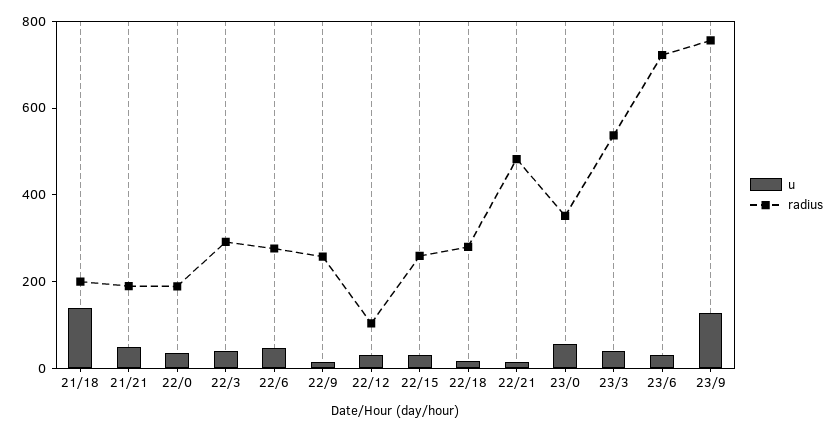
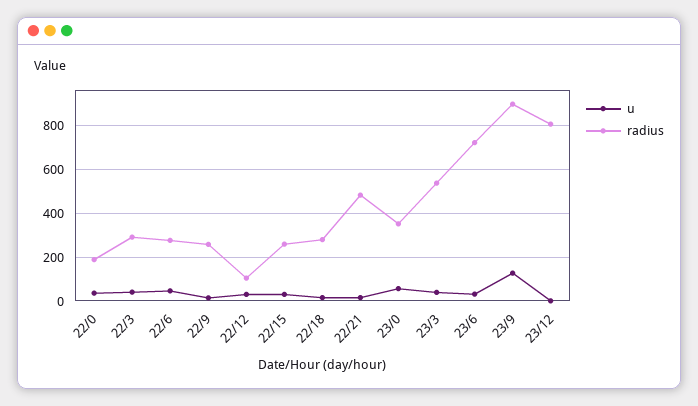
u, 21/18: 150 -> none
radius, 21/18: 200 -> none
u, 21/21: 50 -> none
radius, 21/21: 200 -> none
radius, 23/9: 750 -> 900
u, 23/12: none -> 0
radius, 23/12: none -> 800

